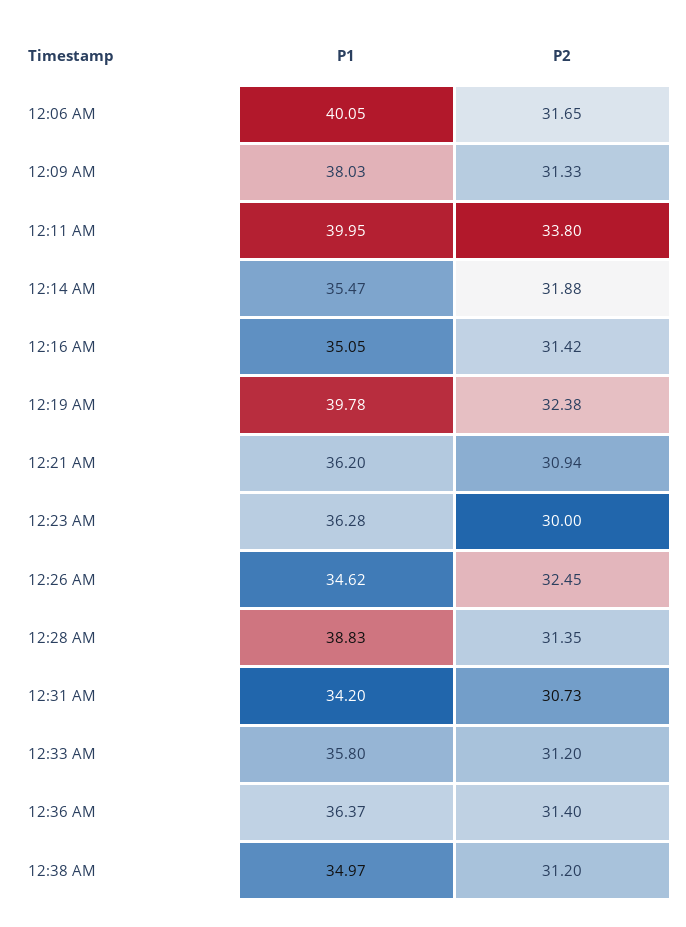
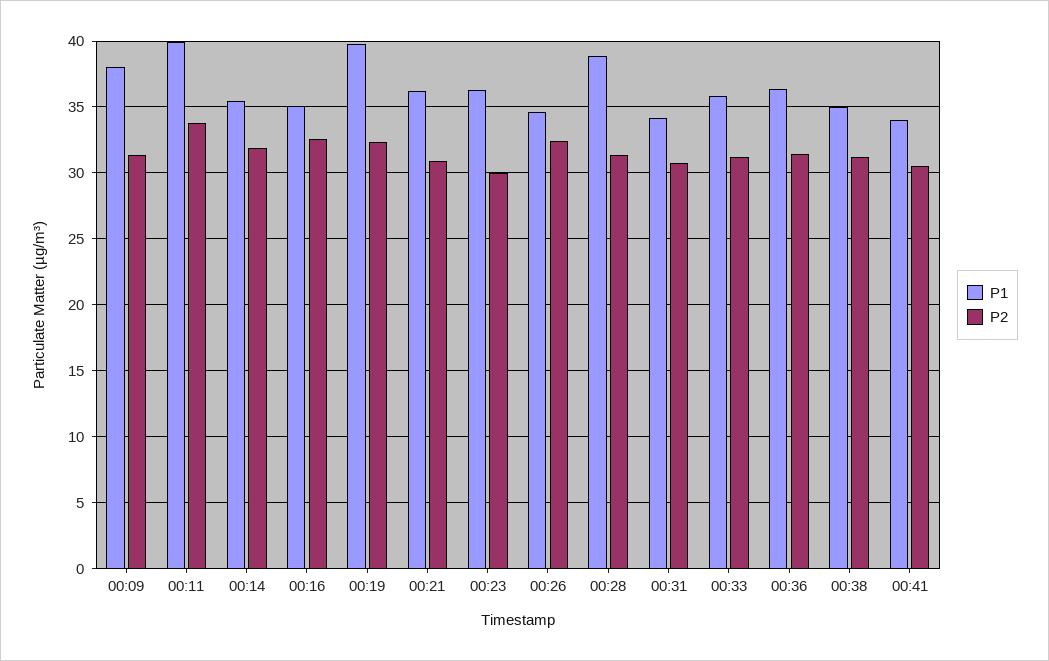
P1, 12:06 AM: 40.05 -> none
P2, 12:06 AM: 31.65 -> none
P2, 12:16 AM: 31.42 -> 32.5
P1, 00:41: none -> 34
P2, 00:41: none -> 30.5

